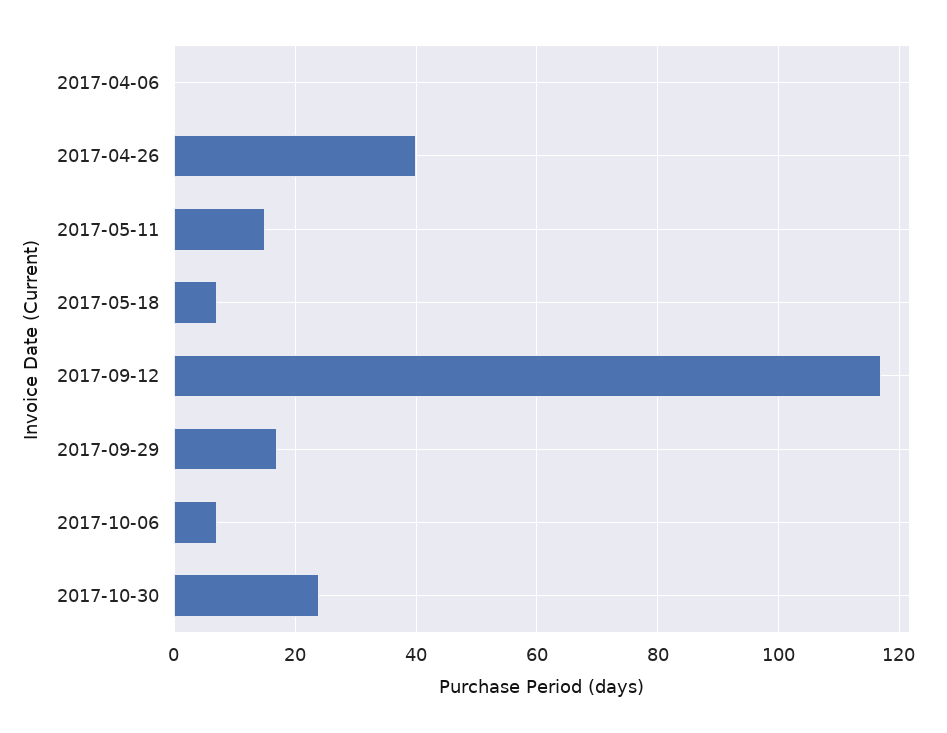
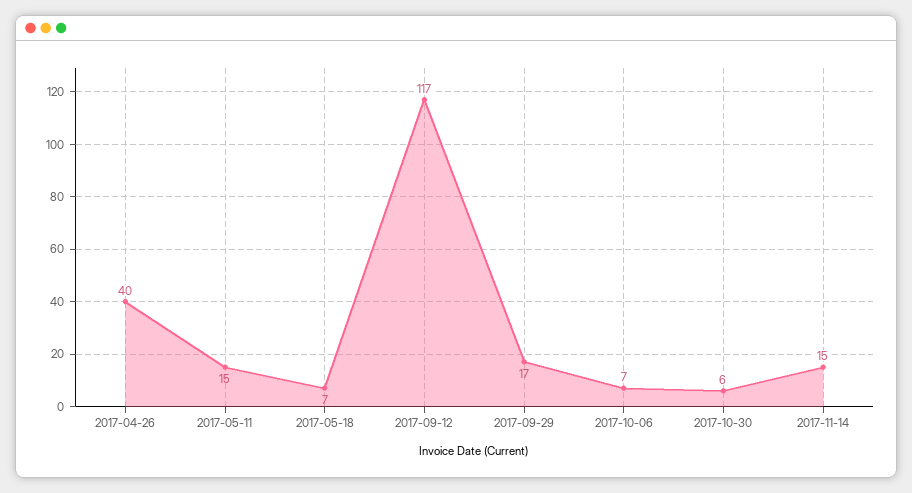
2017-04-06: 0 -> none
2017-10-30: 25 -> 6
2017-11-14: none -> 15

